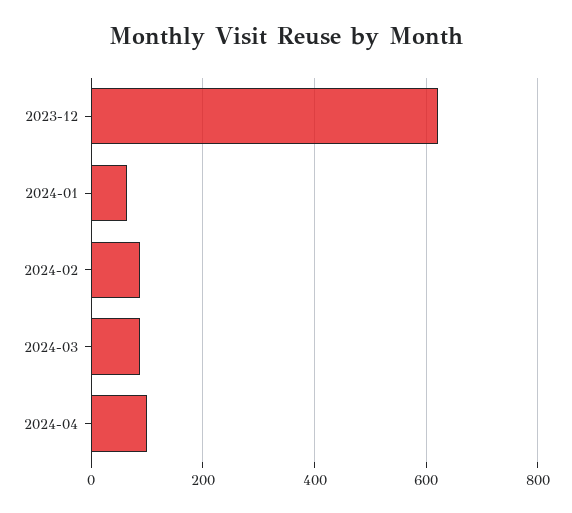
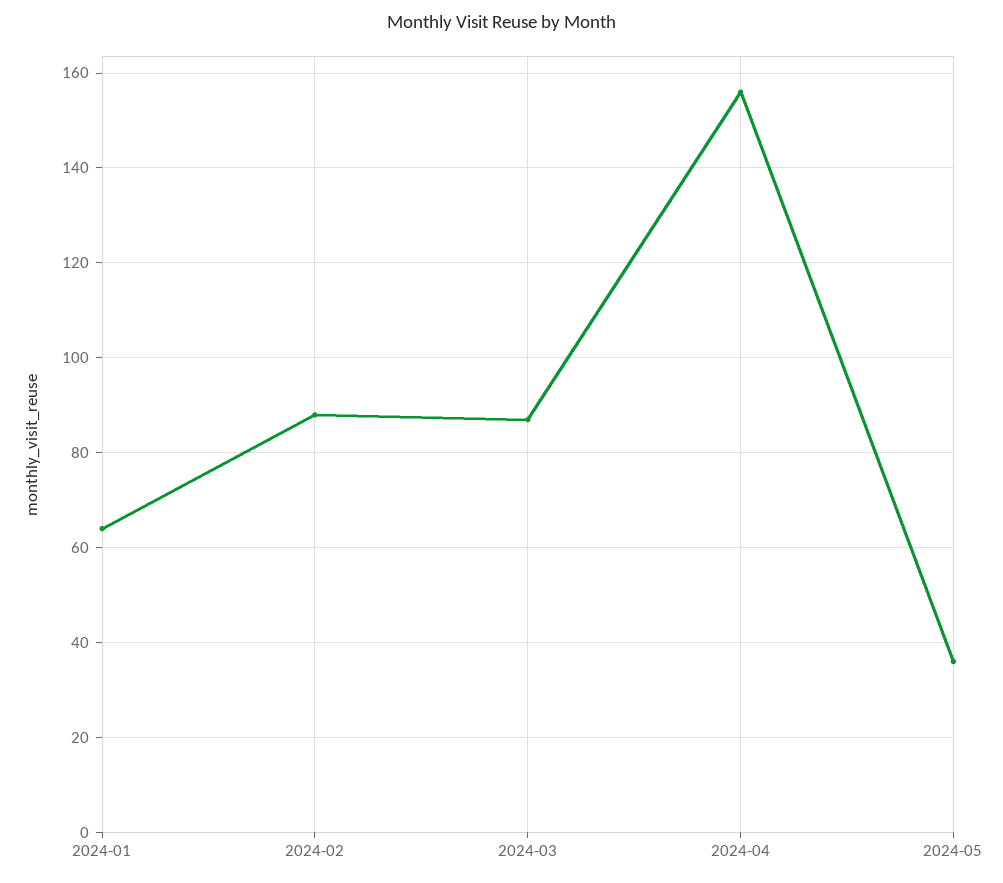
2023-12: 620 -> none
2024-04: 100 -> 155
2024-05: none -> 35

